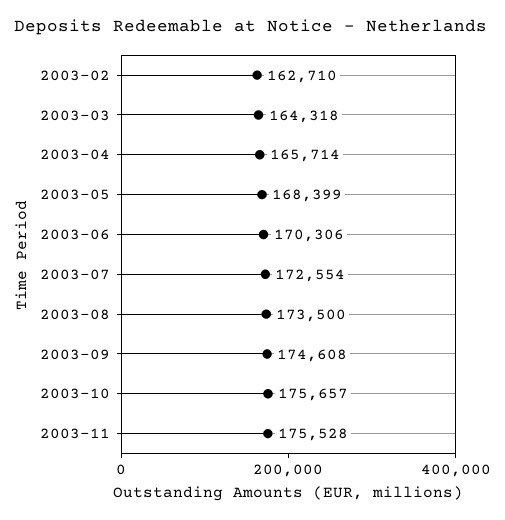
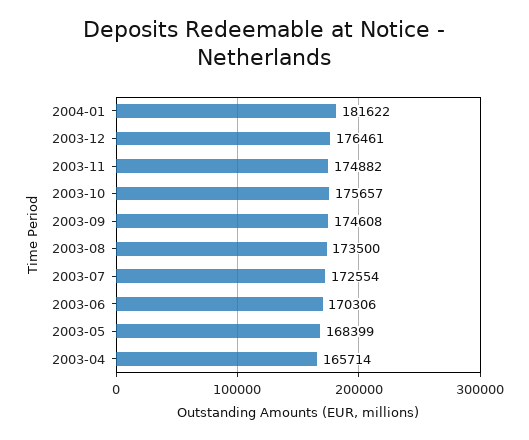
2003-02: 162710 -> none
2003-03: 164318 -> none
2003-11: 175528 -> 174882
2004-01: none -> 181622
2003-12: none -> 176461

